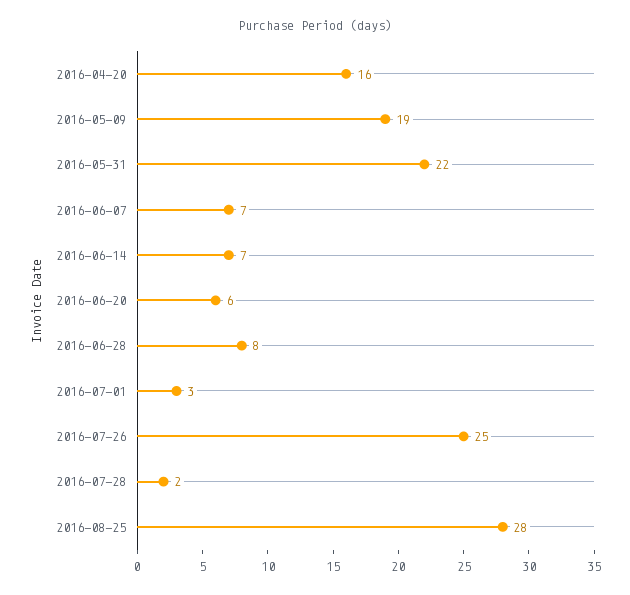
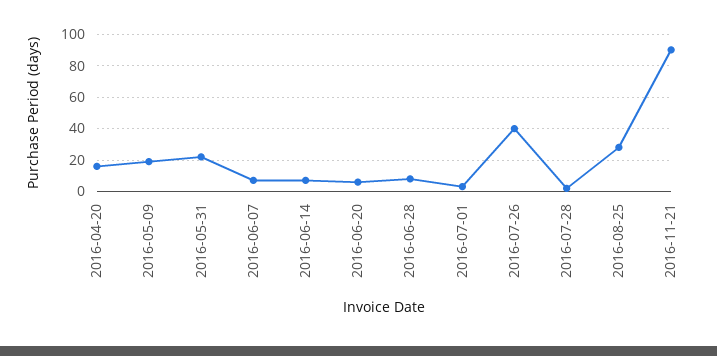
2016-07-26: 25 -> 40
2016-11-21: none -> 90

